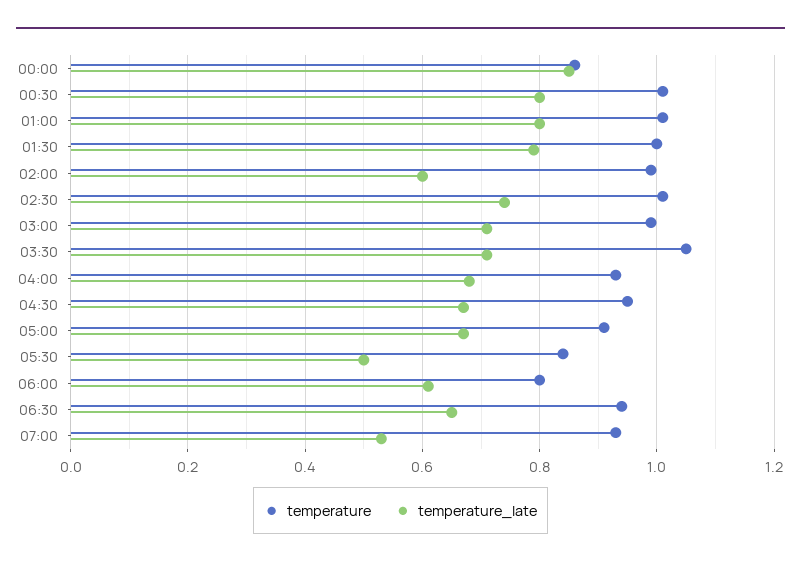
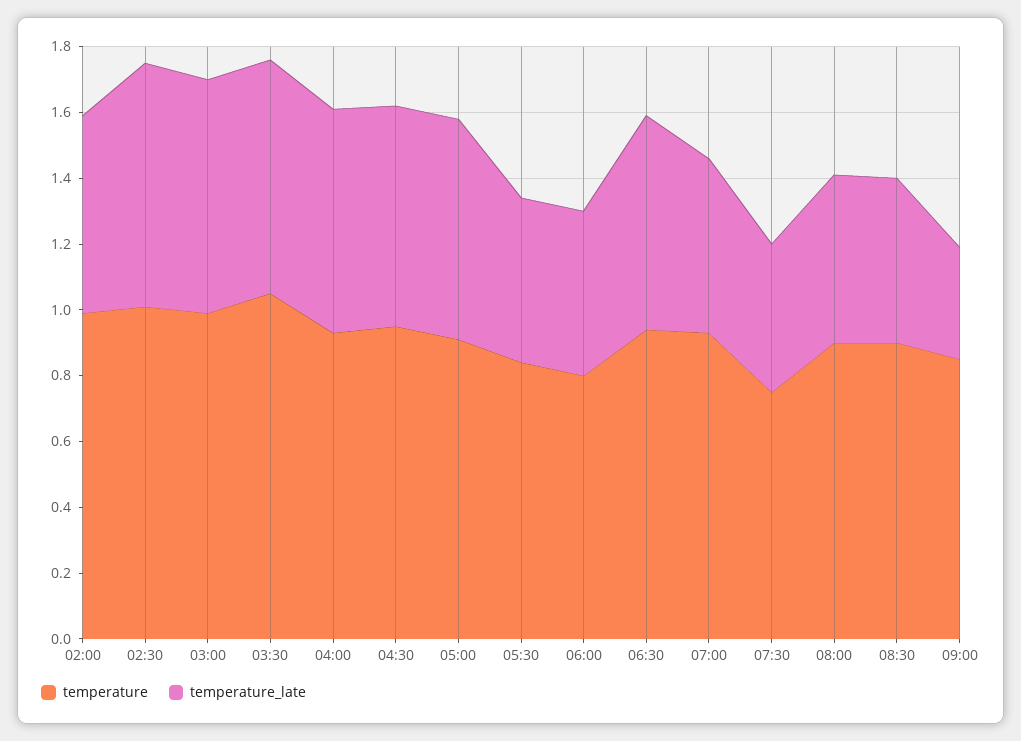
temperature, 00:00: 0.85 -> none
temperature_late, 00:00: 0.85 -> none
temperature, 00:30: 1 -> none
temperature_late, 00:30: 0.8 -> none
temperature, 01:00: 1 -> none
temperature_late, 01:00: 0.8 -> none
temperature, 01:30: 1 -> none
temperature_late, 01:30: 0.8 -> none
temperature_late, 06:00: 0.6 -> 0.5
temperature, 07:30: none -> 0.75
temperature_late, 07:30: none -> 0.45
temperature, 08:00: none -> 0.9
temperature_late, 08:00: none -> 0.5
temperature, 08:30: none -> 0.9
temperature_late, 08:30: none -> 0.5
temperature, 09:00: none -> 0.85
temperature_late, 09:00: none -> 0.35

